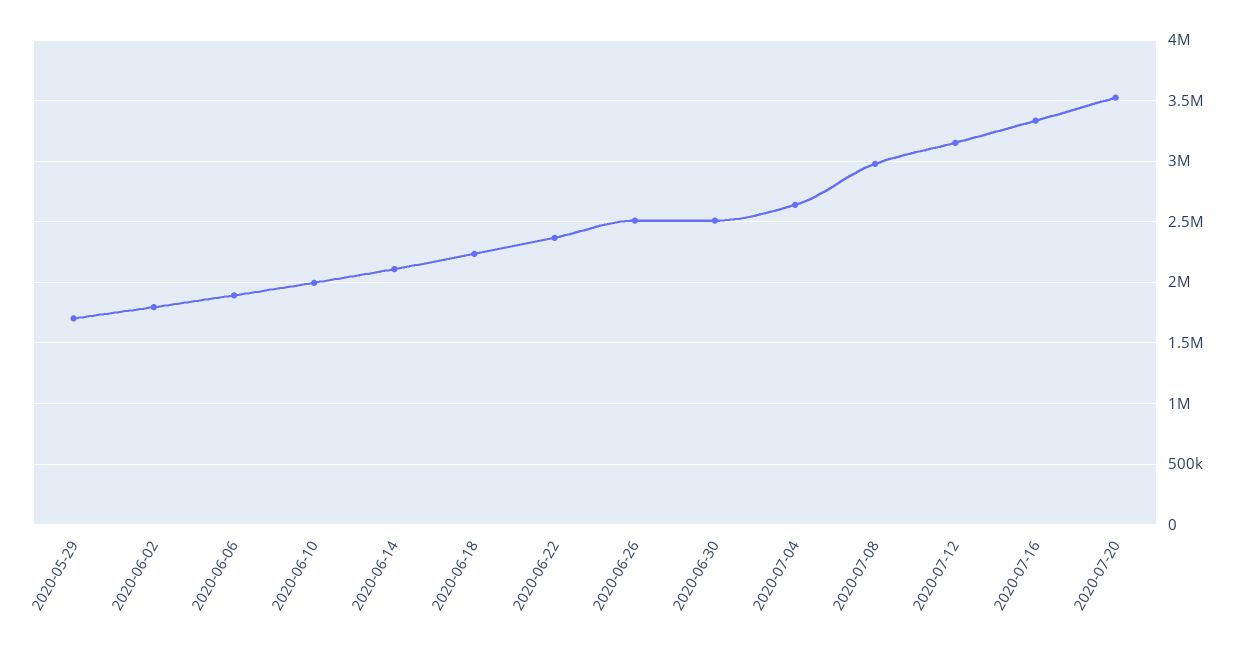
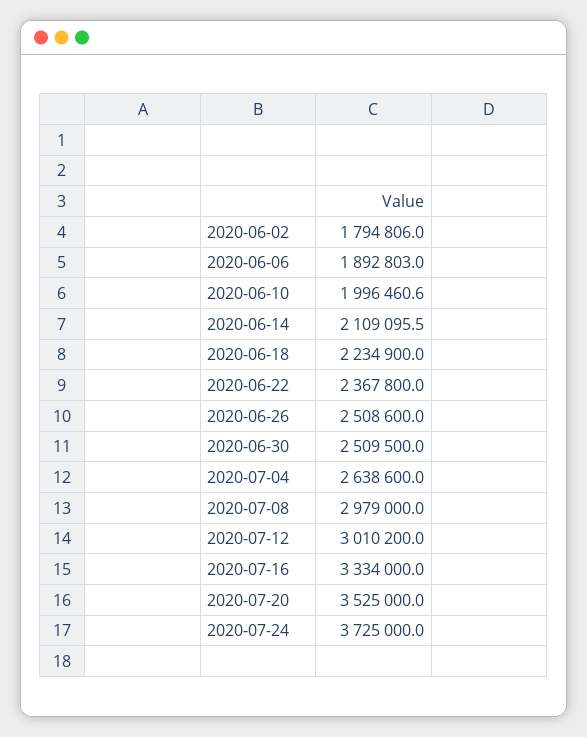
2020-05-29: 1700000 -> none
2020-07-12: 3150000 -> 3010200
2020-07-24: none -> 3725000

